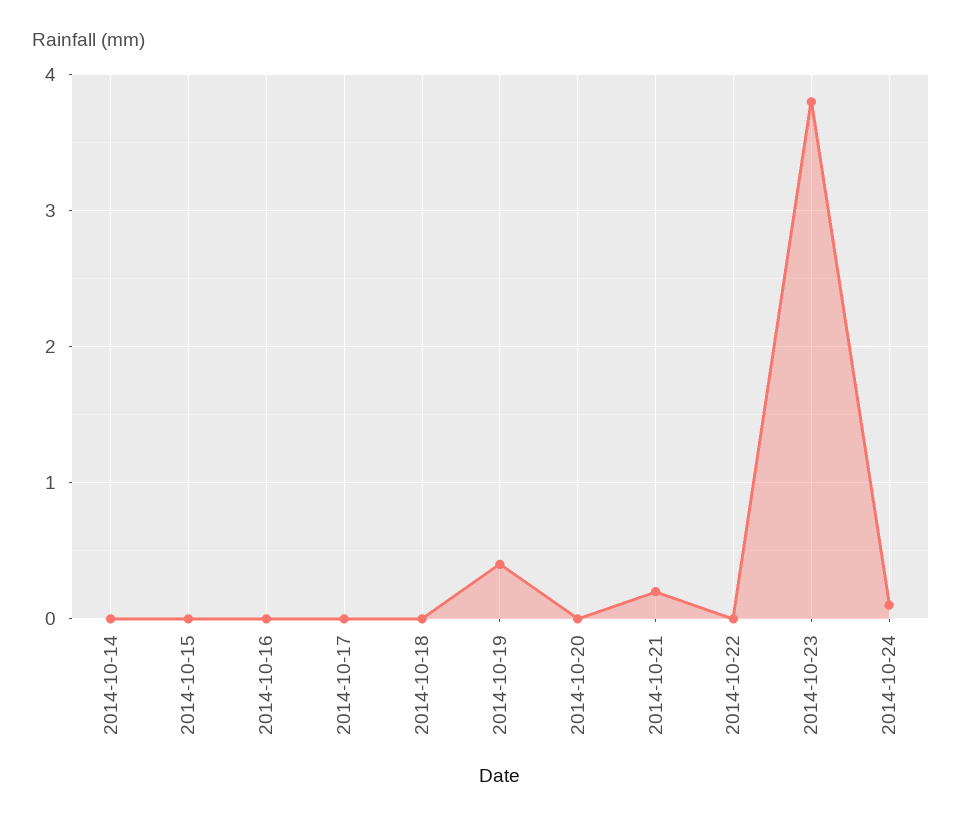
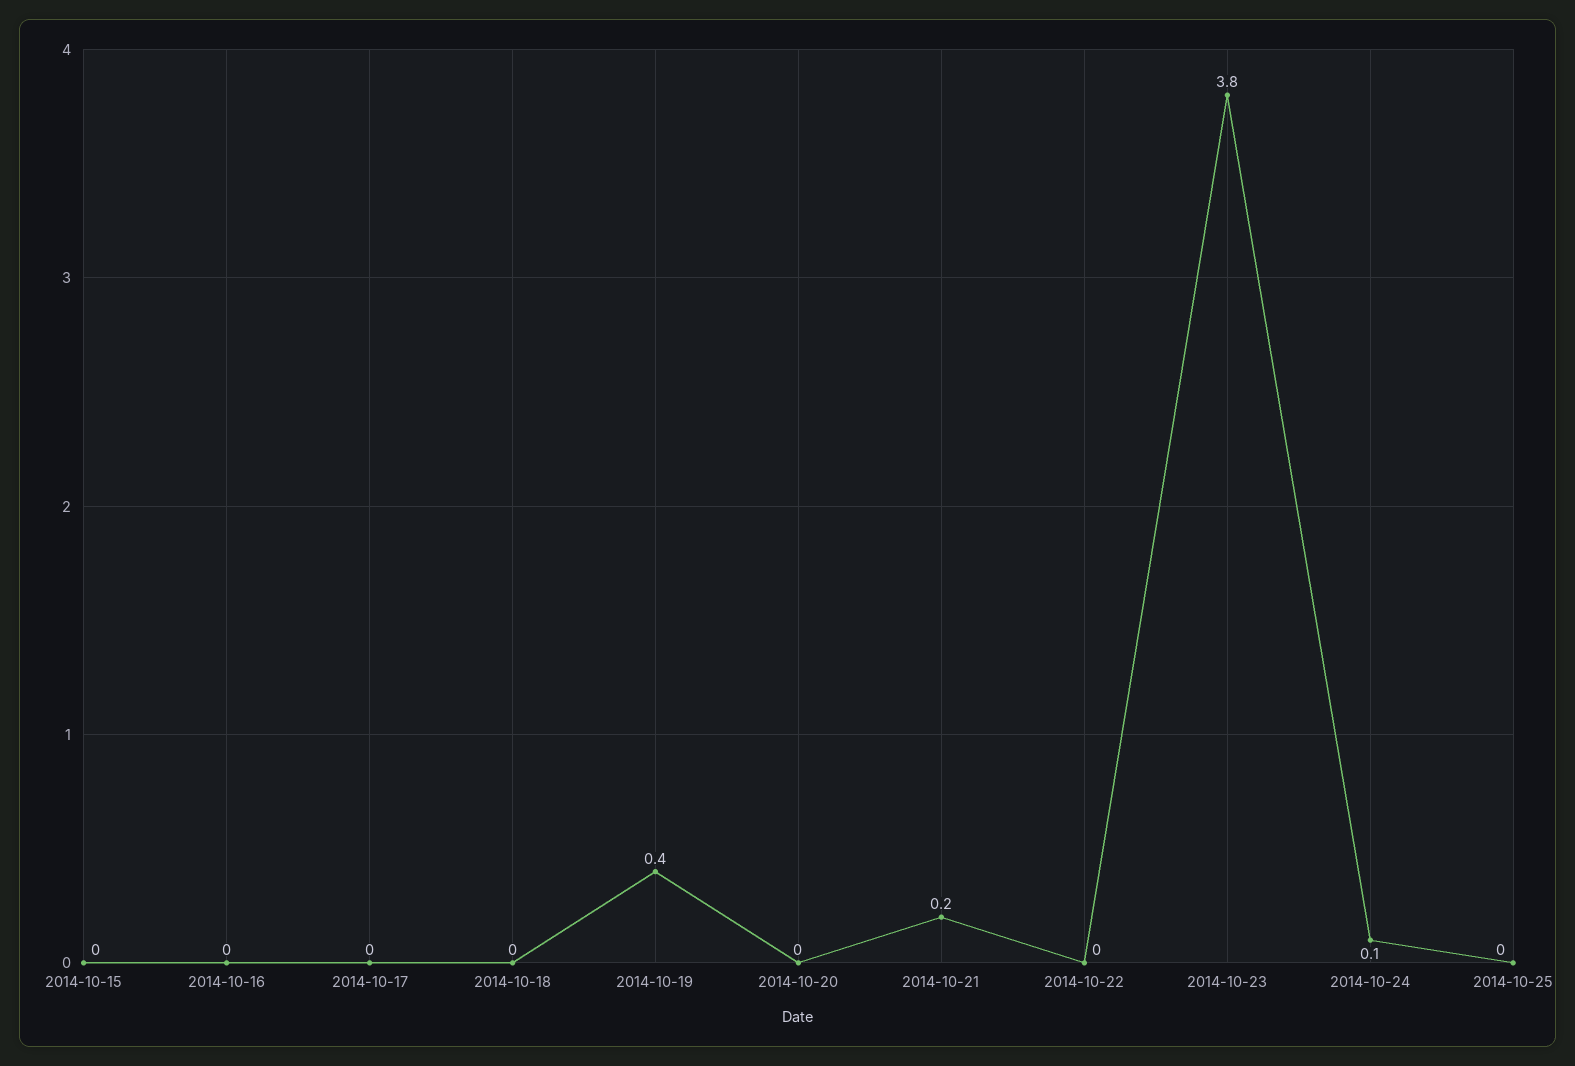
2014-10-14: 0 -> none
2014-10-25: none -> 0

